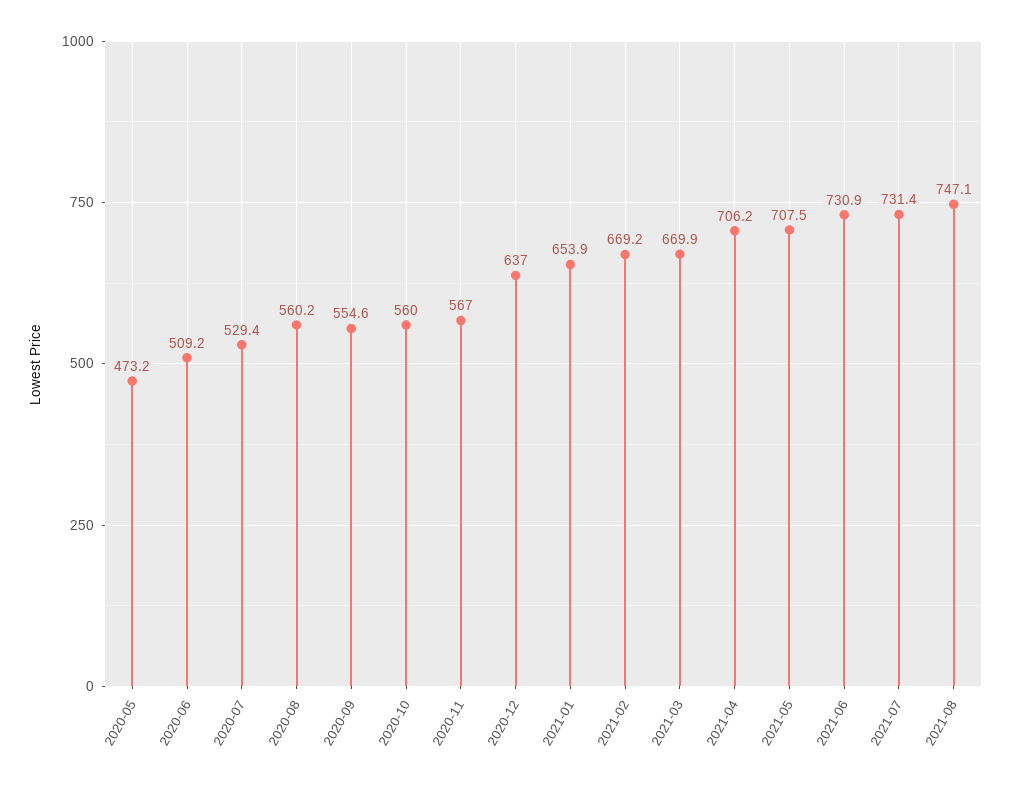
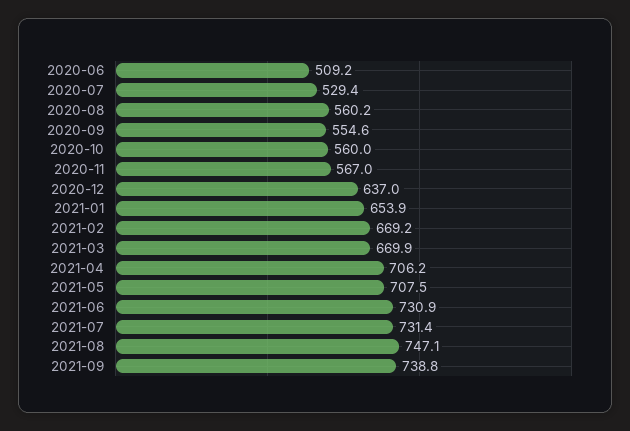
2020-05: 473.2 -> none
2021-09: none -> 738.8

